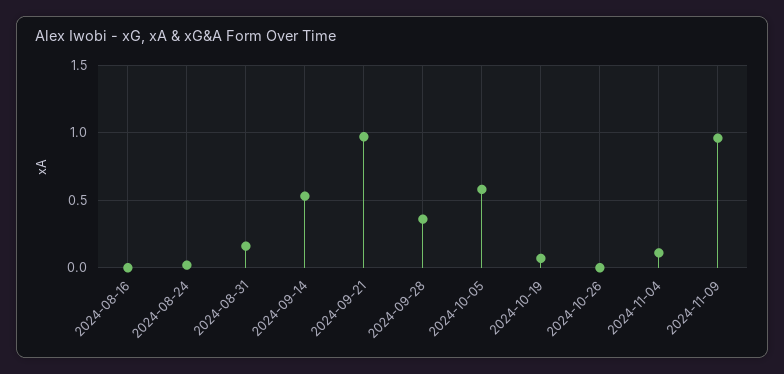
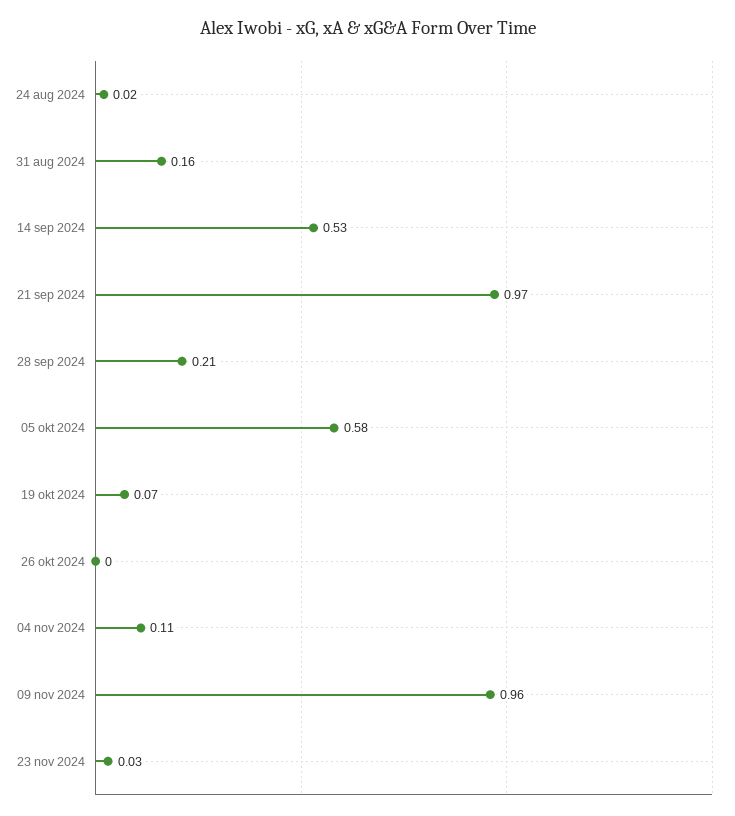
2024-08-16: 0 -> none
2024-09-28: 0.35 -> 0.21
23 nov 2024: none -> 0.03

